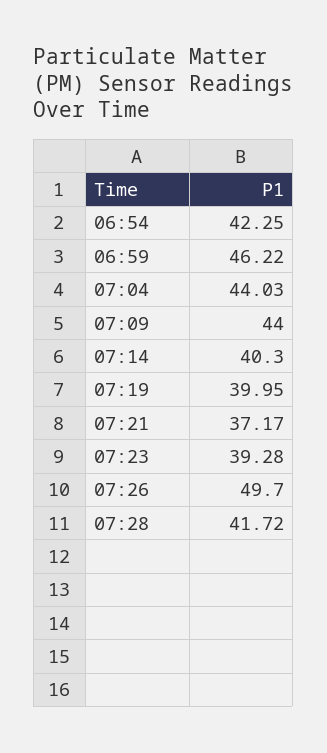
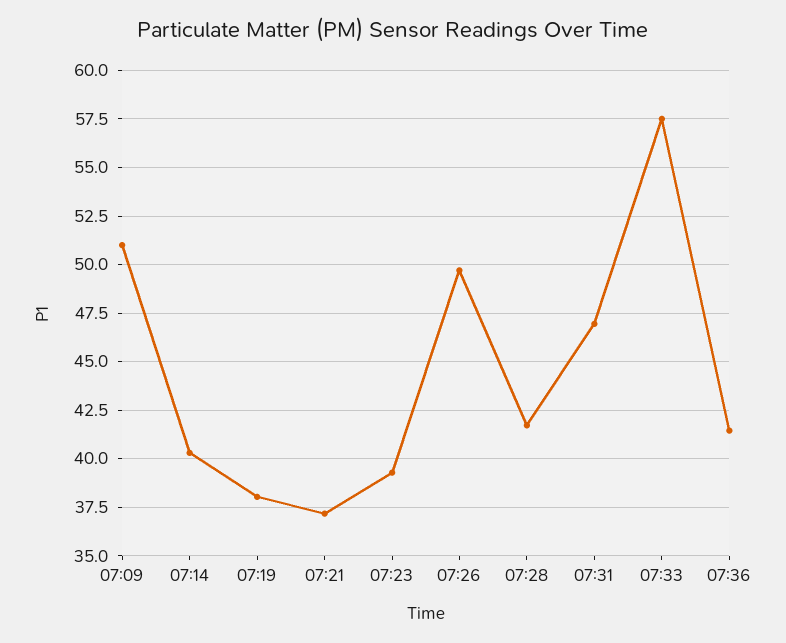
06:54: 42.25 -> none
06:59: 46.22 -> none
07:04: 44.03 -> none
07:09: 44 -> 51
07:19: 39.95 -> 38
07:31: none -> 47
07:33: none -> 57.5
07:36: none -> 41.5

